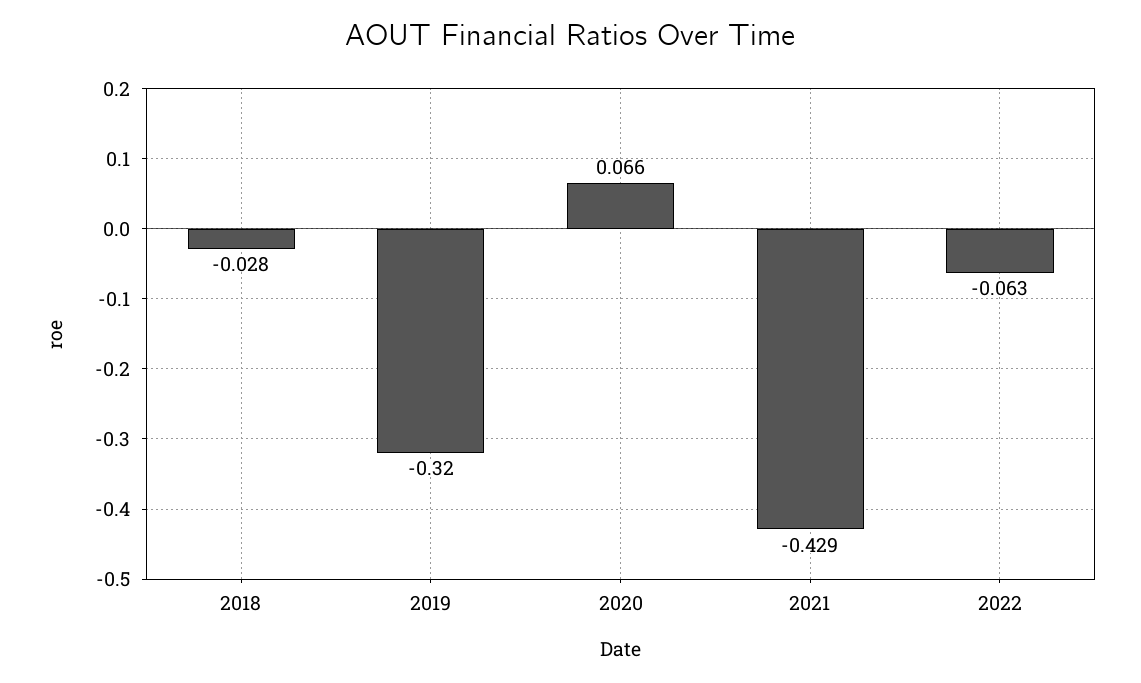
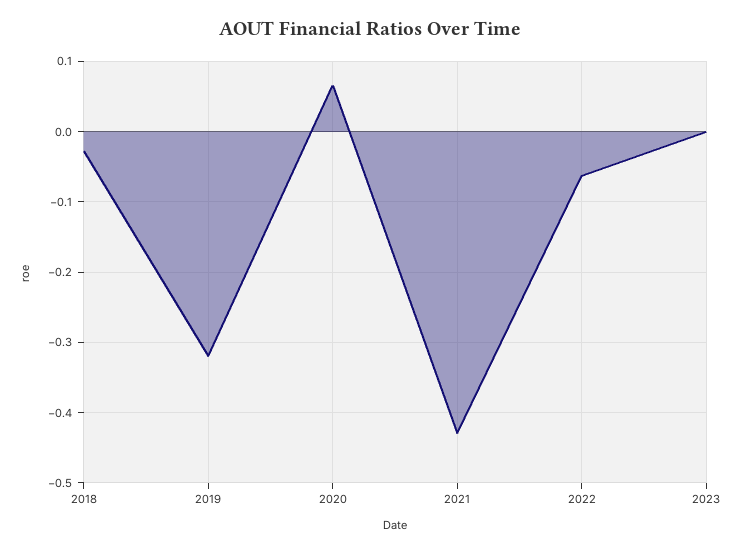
2023: none -> 0

